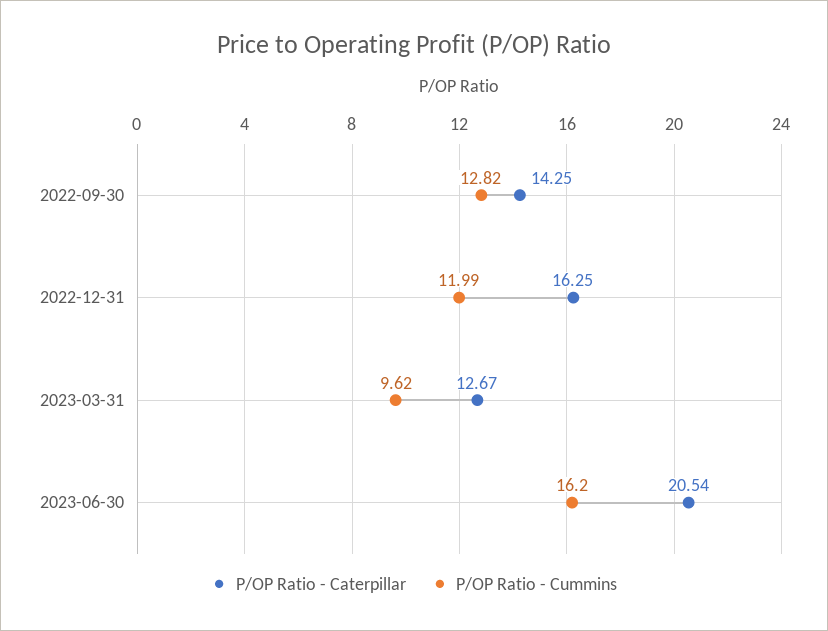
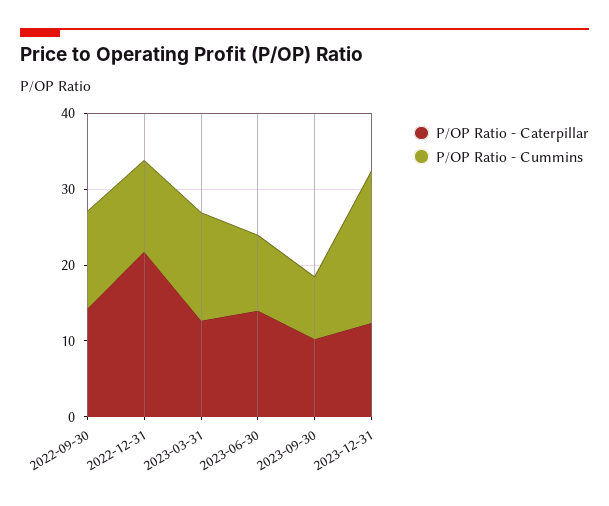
P/OP Ratio - Caterpillar, 2022-12-31: 16.25 -> 22
P/OP Ratio - Cummins, 2023-03-31: 9.62 -> 14
P/OP Ratio - Caterpillar, 2023-06-30: 20.54 -> 14
P/OP Ratio - Cummins, 2023-06-30: 16.2 -> 10
P/OP Ratio - Caterpillar, 2023-09-30: none -> 10
P/OP Ratio - Cummins, 2023-09-30: none -> 8
P/OP Ratio - Caterpillar, 2023-12-31: none -> 12
P/OP Ratio - Cummins, 2023-12-31: none -> 20

